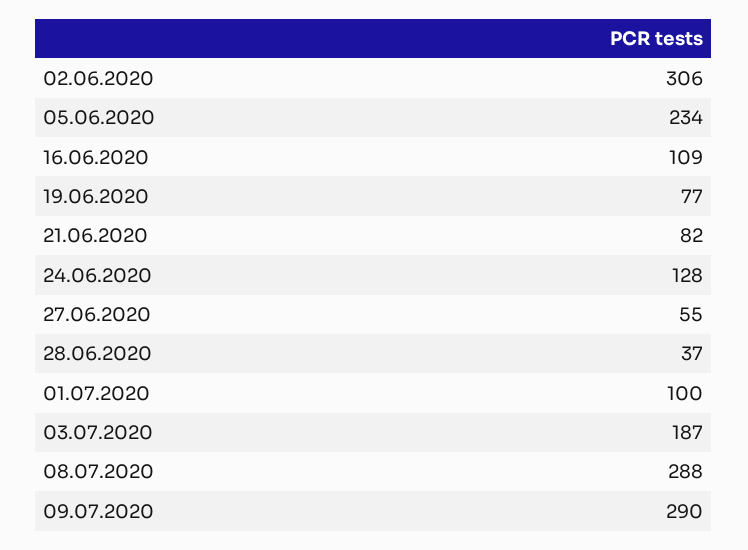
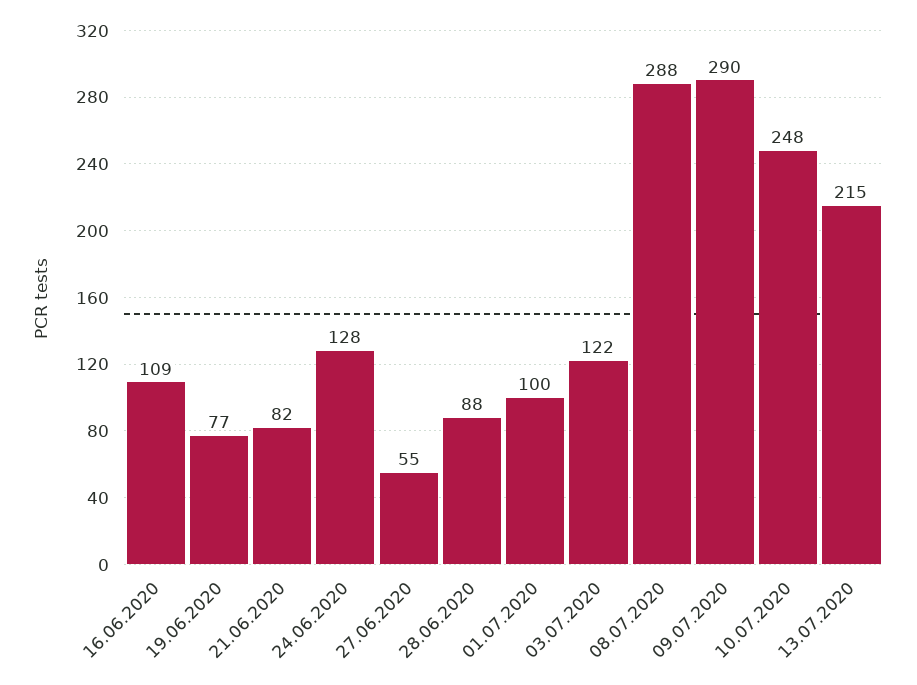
02.06.2020: 306 -> none
05.06.2020: 234 -> none
28.06.2020: 37 -> 88
03.07.2020: 187 -> 122
10.07.2020: none -> 248
13.07.2020: none -> 215

